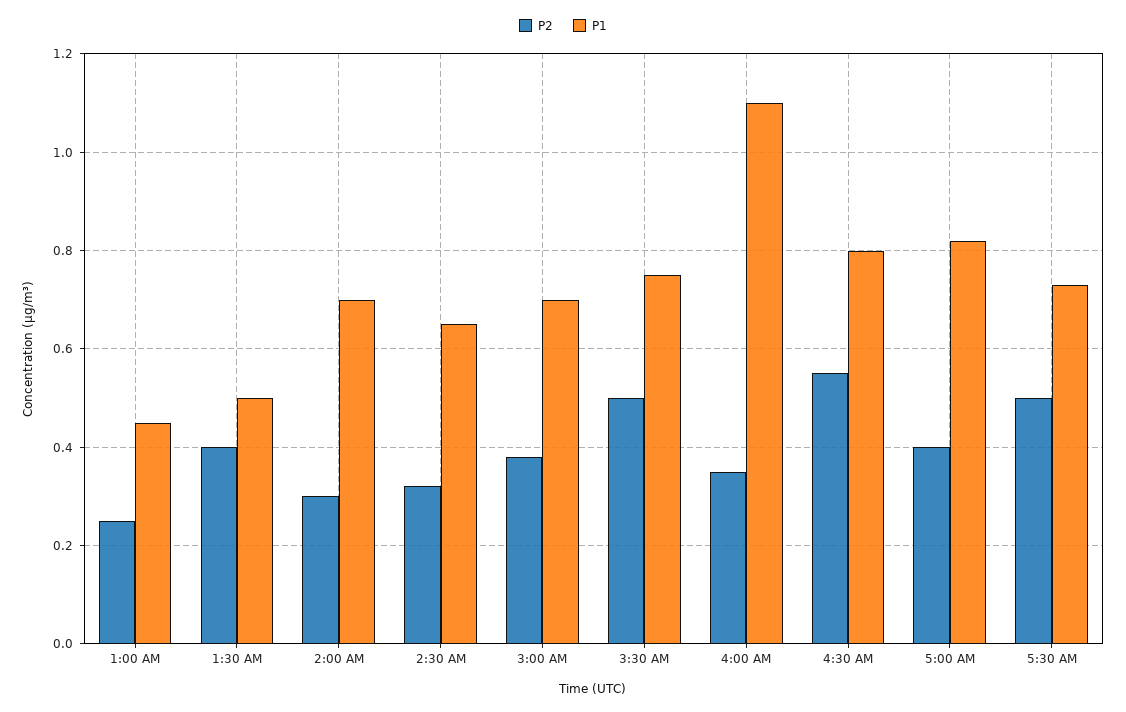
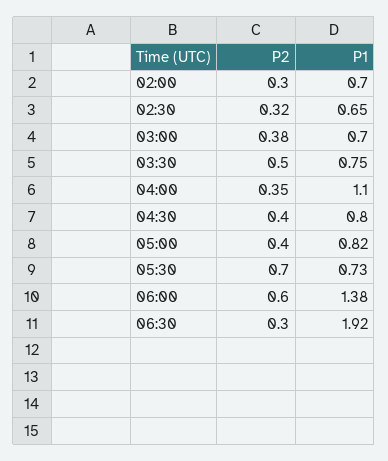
P2, 1:00 AM: 0.25 -> none
P1, 1:00 AM: 0.45 -> none
P2, 1:30 AM: 0.4 -> none
P1, 1:30 AM: 0.5 -> none
P2, 4:30 AM: 0.55 -> 0.4
P2, 5:30 AM: 0.5 -> 0.7
P2, 06:00: none -> 0.6
P1, 06:00: none -> 1.38
P2, 06:30: none -> 0.3
P1, 06:30: none -> 1.92

